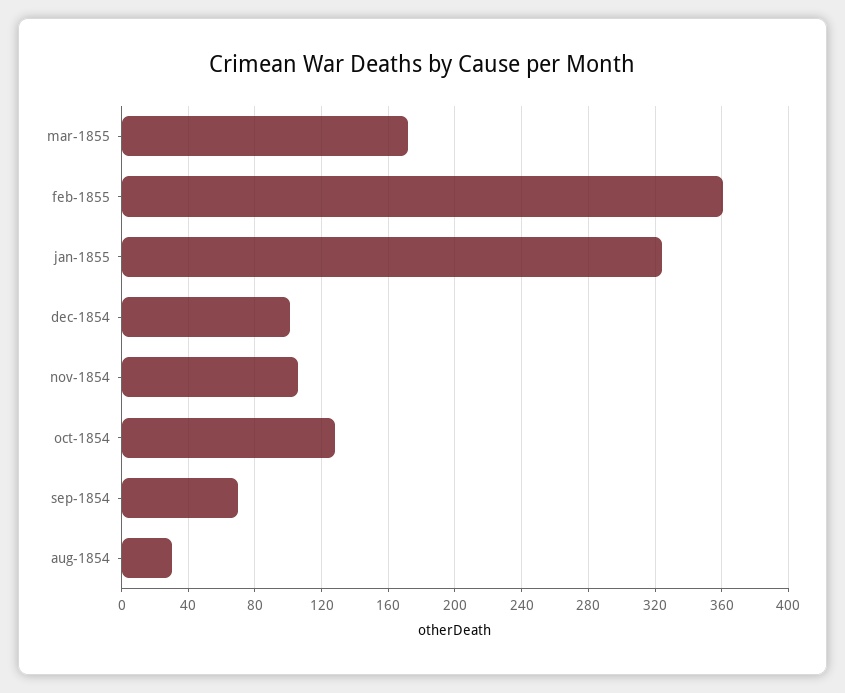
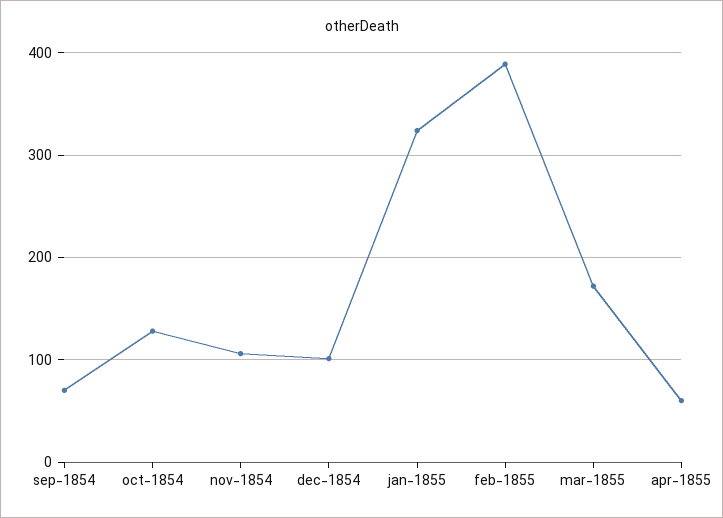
feb-1855: 360 -> 390
aug-1854: 30 -> none
apr-1855: none -> 60

